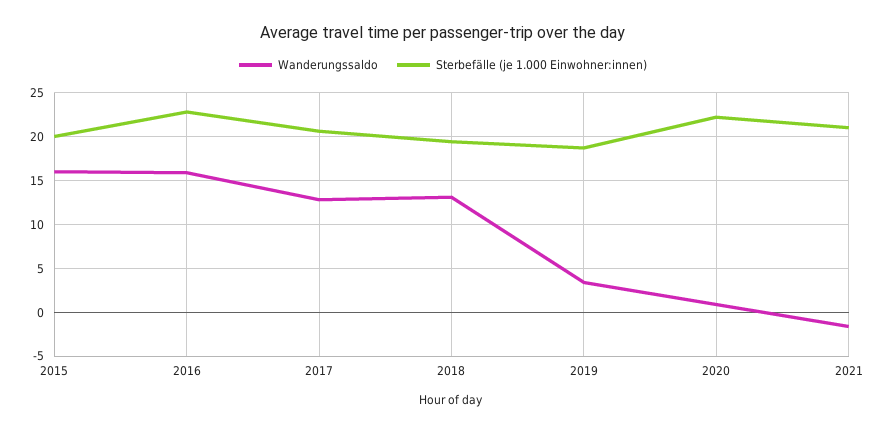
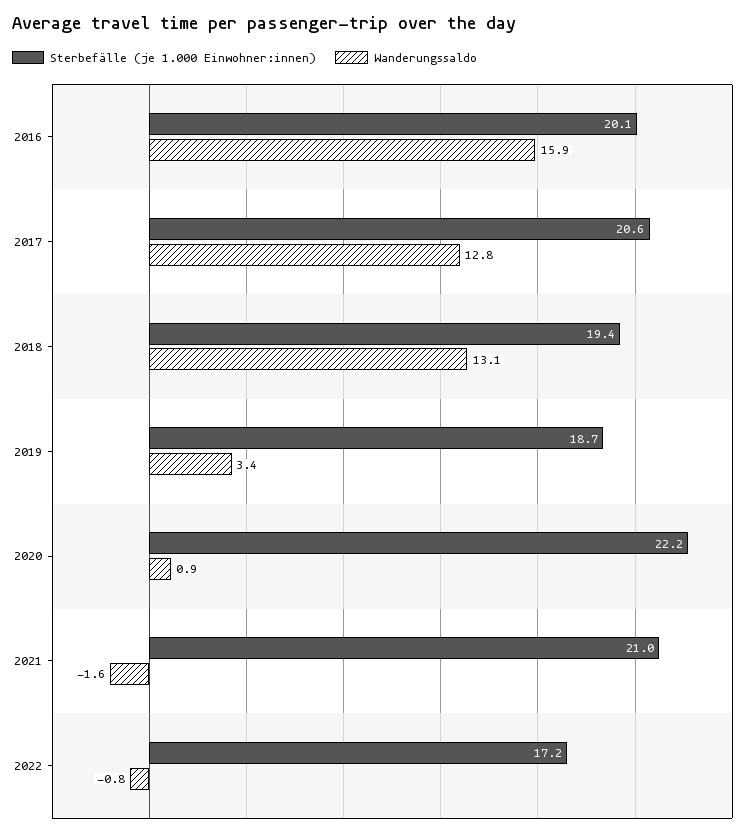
Wanderungssaldo, 2015: 16 -> none
Sterbefälle (je 1.000 Einwohner:innen), 2015: 20 -> none
Sterbefälle (je 1.000 Einwohner:innen), 2016: 23 -> 20.1
Sterbefälle (je 1.000 Einwohner:innen), 2022: none -> 17.2
Wanderungssaldo, 2022: none -> -0.8

